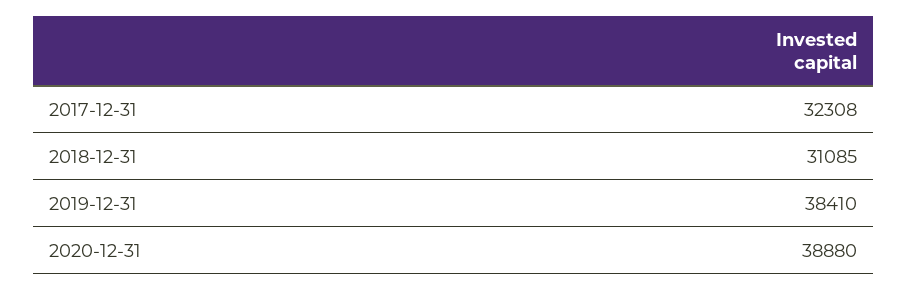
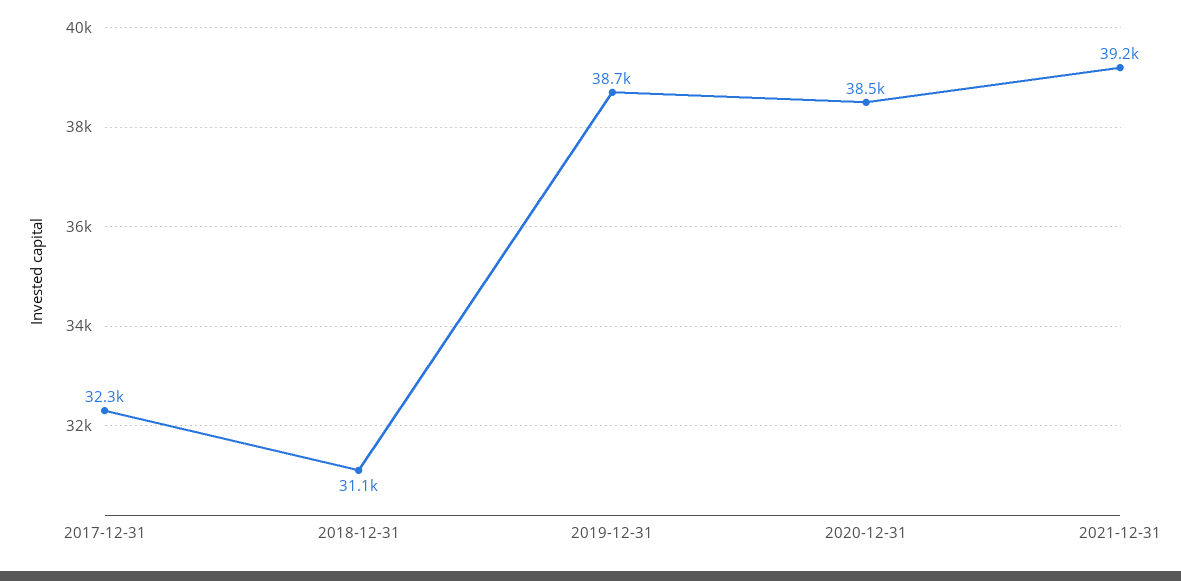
2019-12-31: 38410 -> 38700
2020-12-31: 38880 -> 38500
2021-12-31: none -> 39200

